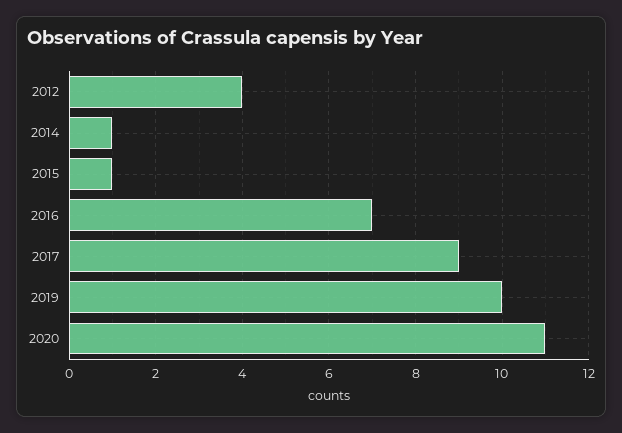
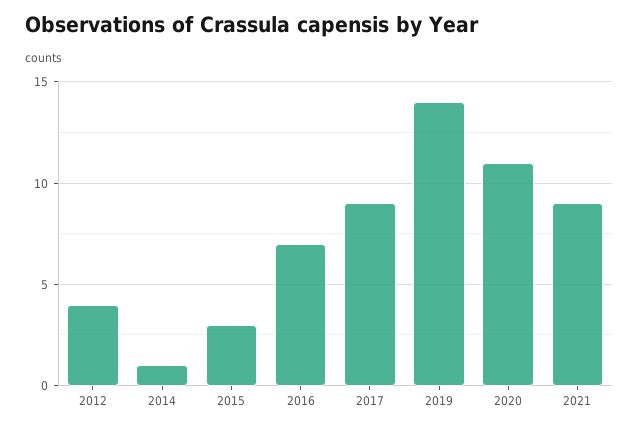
2015: 1 -> 3
2019: 10 -> 14
2021: none -> 9

